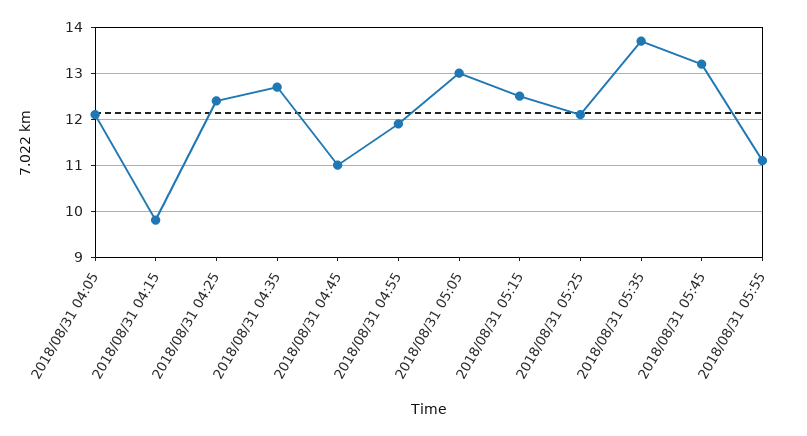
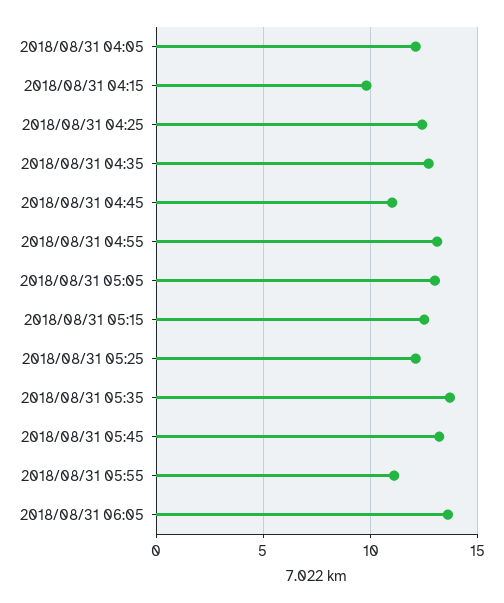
2018/08/31 04:55: 12 -> 13
2018/08/31 06:05: none -> 13.5

